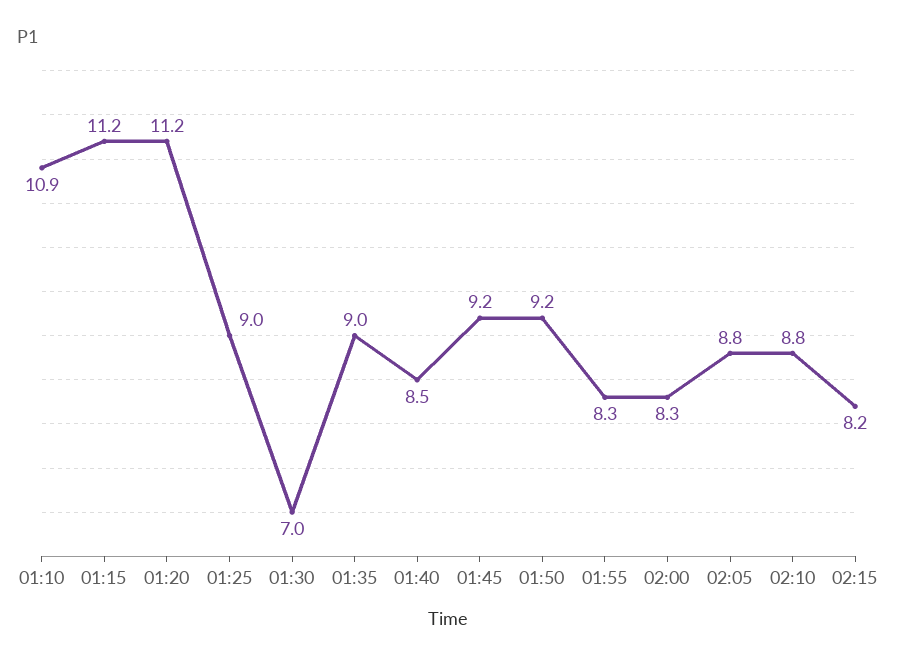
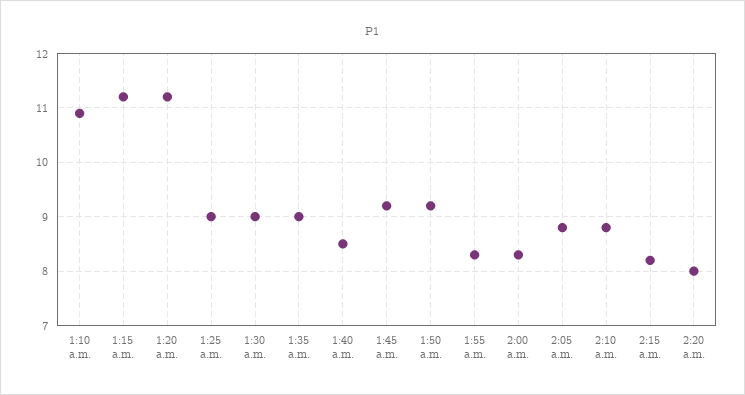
01:30: 7 -> 9
2:20 a.m.: none -> 8

